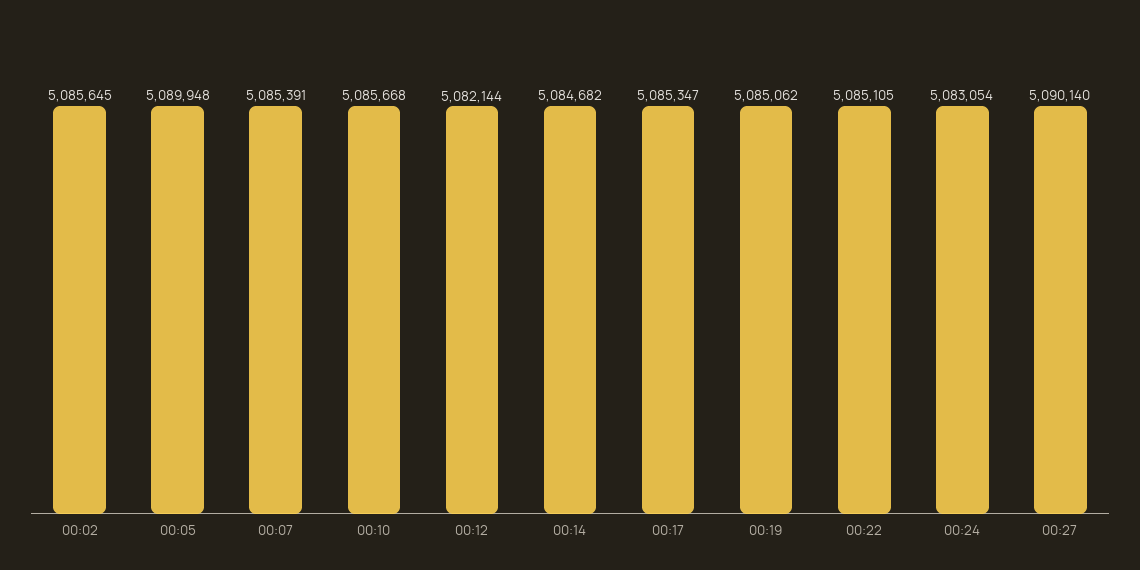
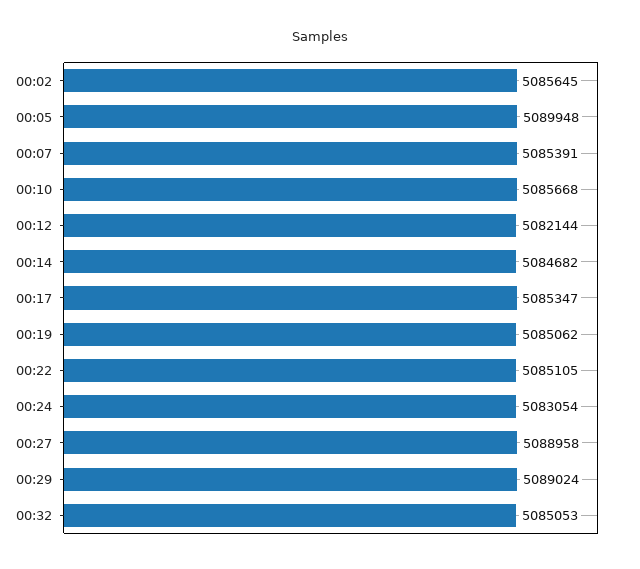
00:27: 5090140 -> 5088958
00:29: none -> 5089024
00:32: none -> 5085053

